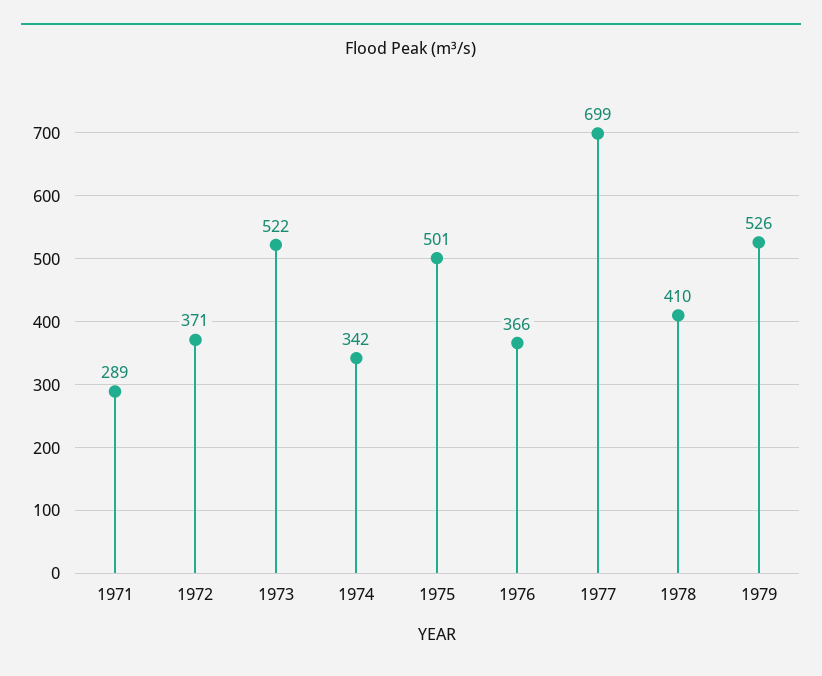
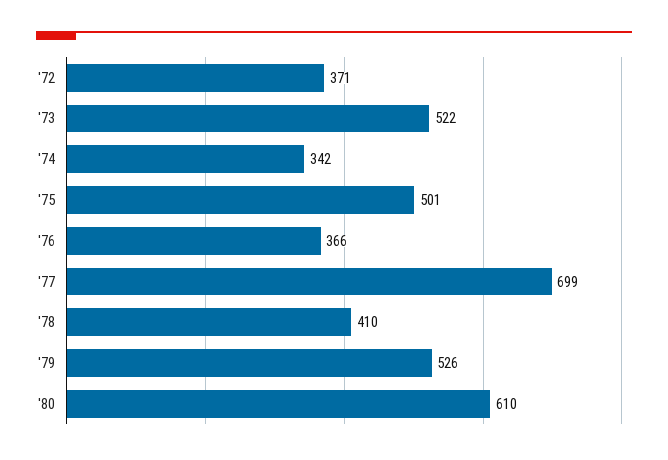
1971: 289 -> none
'80: none -> 610

